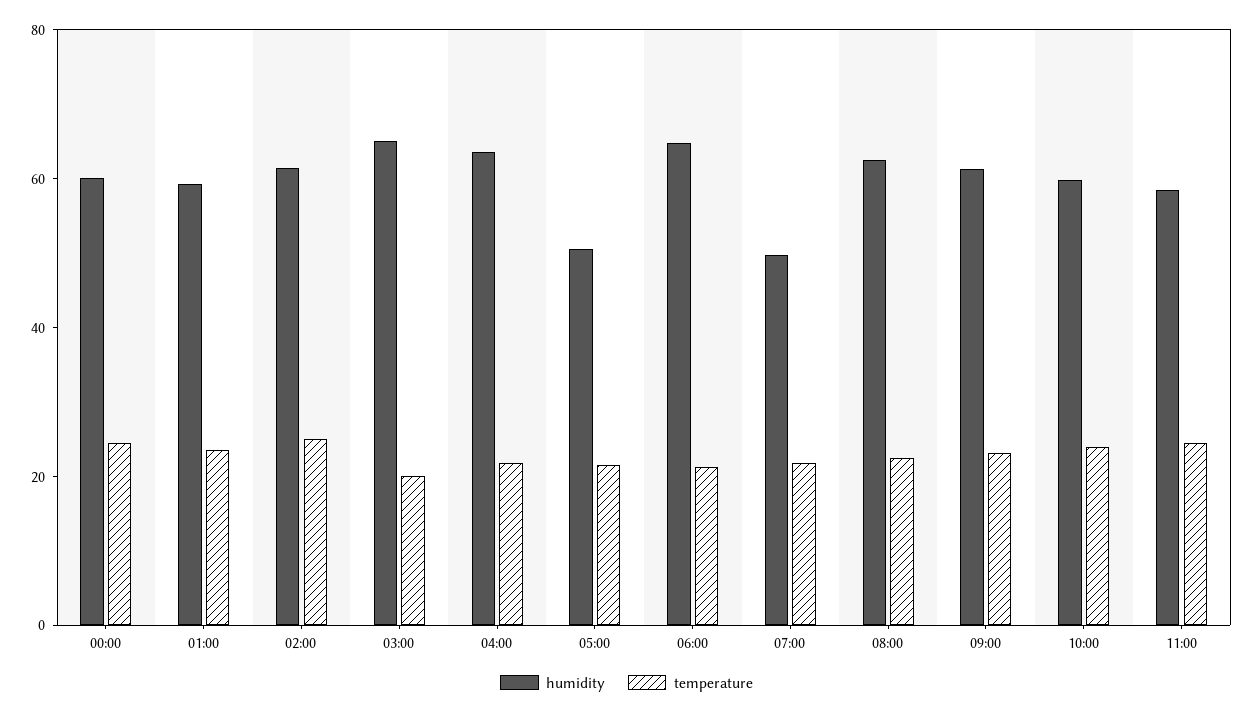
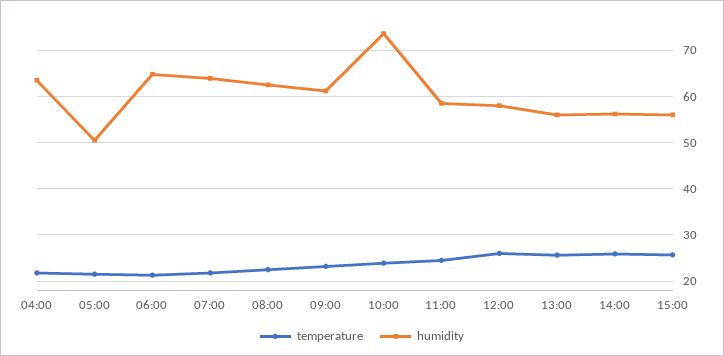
humidity, 00:00: 60 -> none
temperature, 00:00: 25 -> none
humidity, 01:00: 60 -> none
temperature, 01:00: 25 -> none
humidity, 02:00: 60 -> none
temperature, 02:00: 25 -> none
humidity, 03:00: 65 -> none
temperature, 03:00: 20 -> none
humidity, 07:00: 50 -> 64
humidity, 10:00: 60 -> 74
temperature, 12:00: none -> 26
humidity, 12:00: none -> 58
temperature, 13:00: none -> 26
humidity, 13:00: none -> 56
temperature, 14:00: none -> 26
humidity, 14:00: none -> 56
temperature, 15:00: none -> 26
humidity, 15:00: none -> 56

